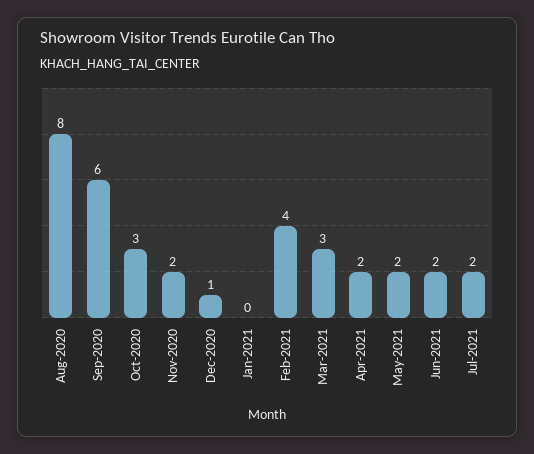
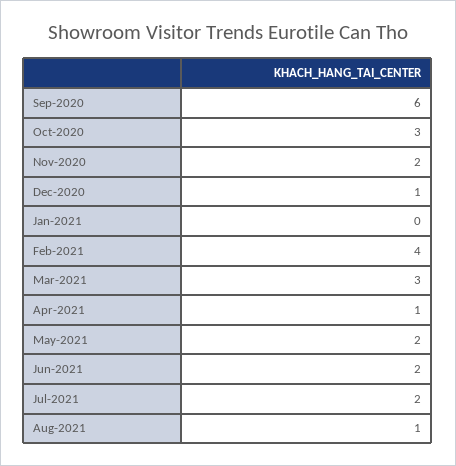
Aug-2020: 8 -> none
Apr-2021: 2 -> 1
Aug-2021: none -> 1

